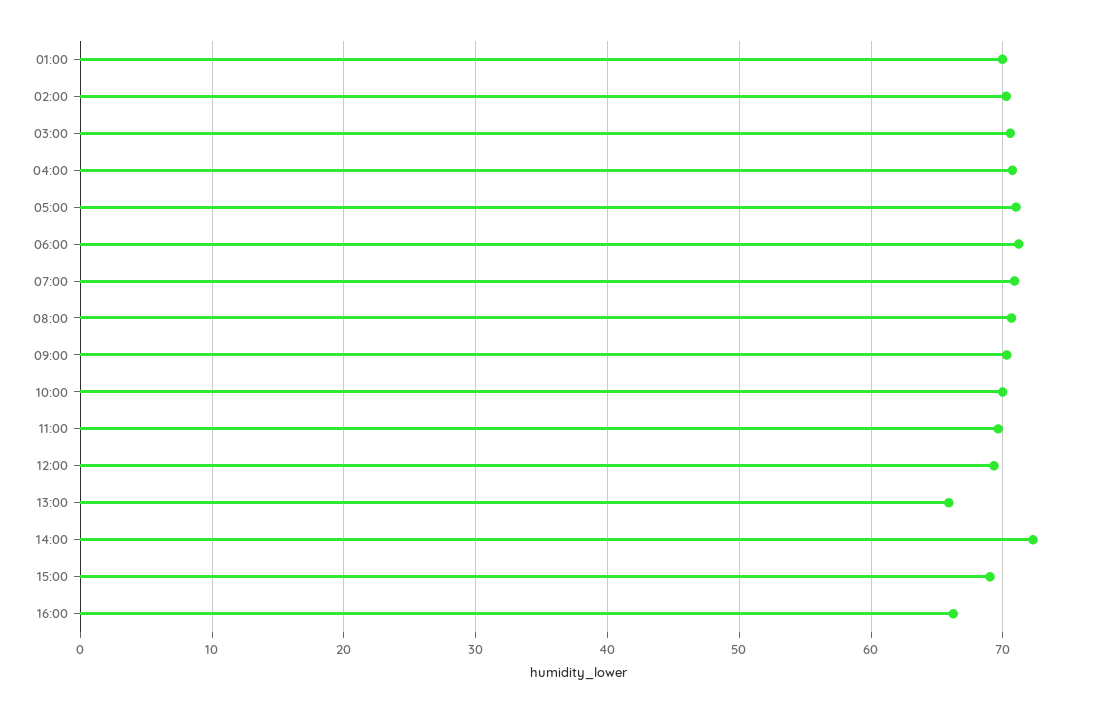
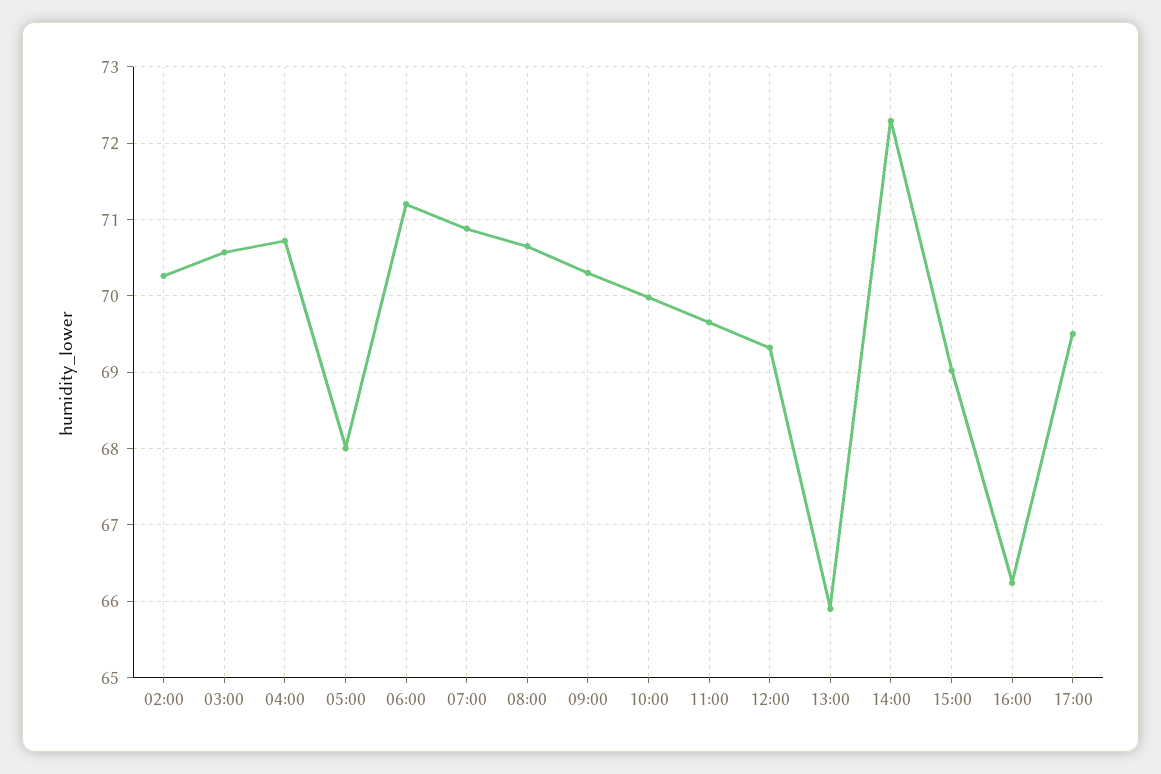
01:00: 70 -> none
05:00: 71 -> 68
17:00: none -> 69.5

